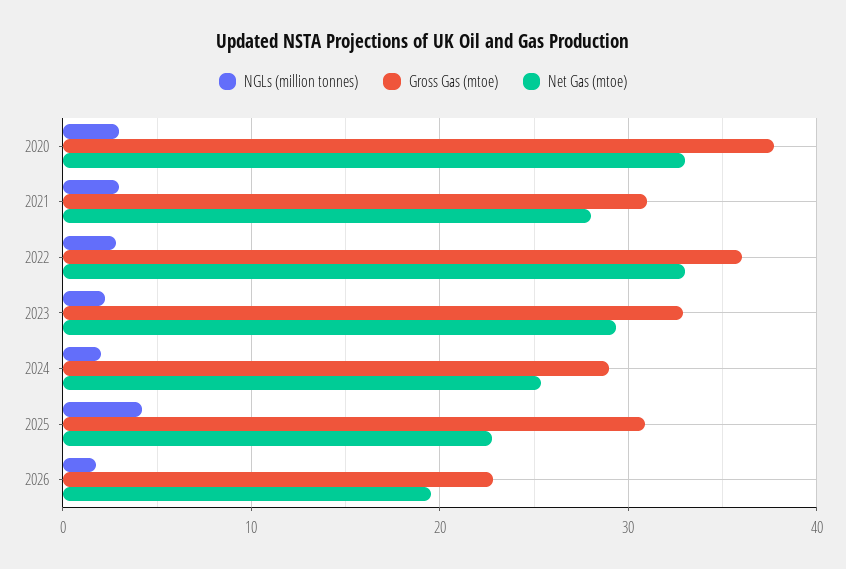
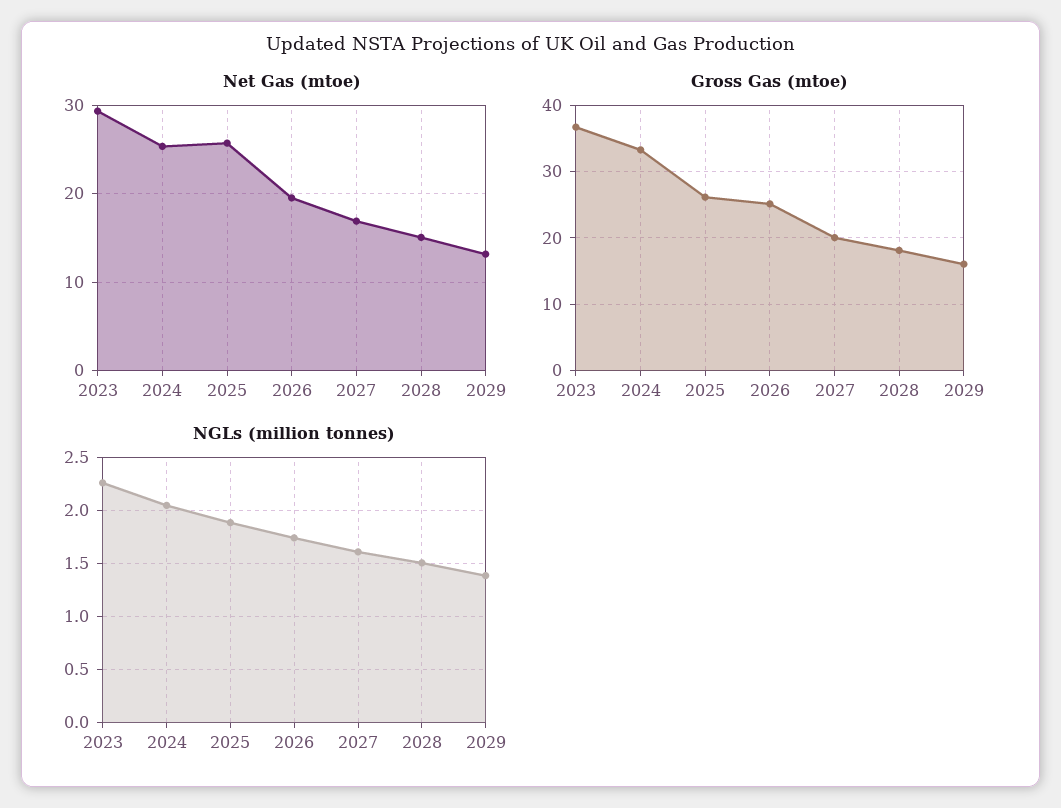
NGLs (million tonnes), 2020: 3 -> none
Gross Gas (mtoe), 2020: 38 -> none
Net Gas (mtoe), 2020: 33 -> none
NGLs (million tonnes), 2021: 3 -> none
Gross Gas (mtoe), 2021: 31 -> none
Net Gas (mtoe), 2021: 28 -> none
NGLs (million tonnes), 2022: 3 -> none
Gross Gas (mtoe), 2022: 36 -> none
Net Gas (mtoe), 2022: 33 -> none
Gross Gas (mtoe), 2023: 33 -> 37
Gross Gas (mtoe), 2024: 29 -> 33
NGLs (million tonnes), 2025: 4 -> 1.9
Gross Gas (mtoe), 2025: 31 -> 26
Net Gas (mtoe), 2025: 23 -> 26
Gross Gas (mtoe), 2026: 23 -> 25
Net Gas (mtoe), 2027: none -> 17
Net Gas (mtoe), 2028: none -> 15
Net Gas (mtoe), 2029: none -> 13
Gross Gas (mtoe), 2027: none -> 20
Gross Gas (mtoe), 2028: none -> 18
Gross Gas (mtoe), 2029: none -> 16
NGLs (million tonnes), 2027: none -> 1.6
NGLs (million tonnes), 2028: none -> 1.5
NGLs (million tonnes), 2029: none -> 1.4

